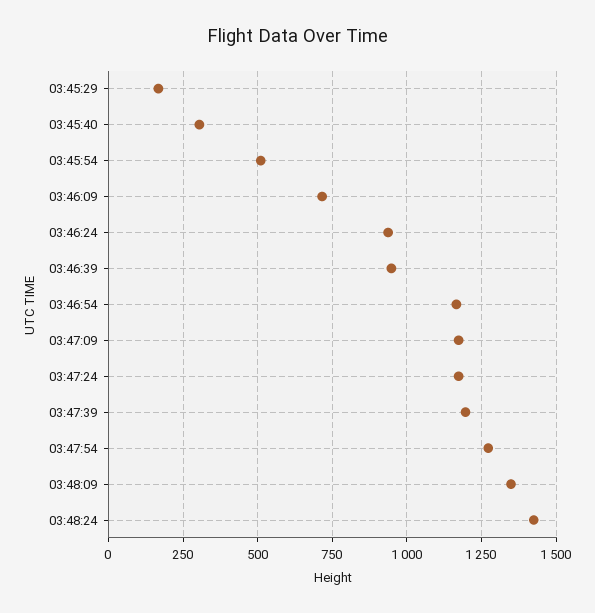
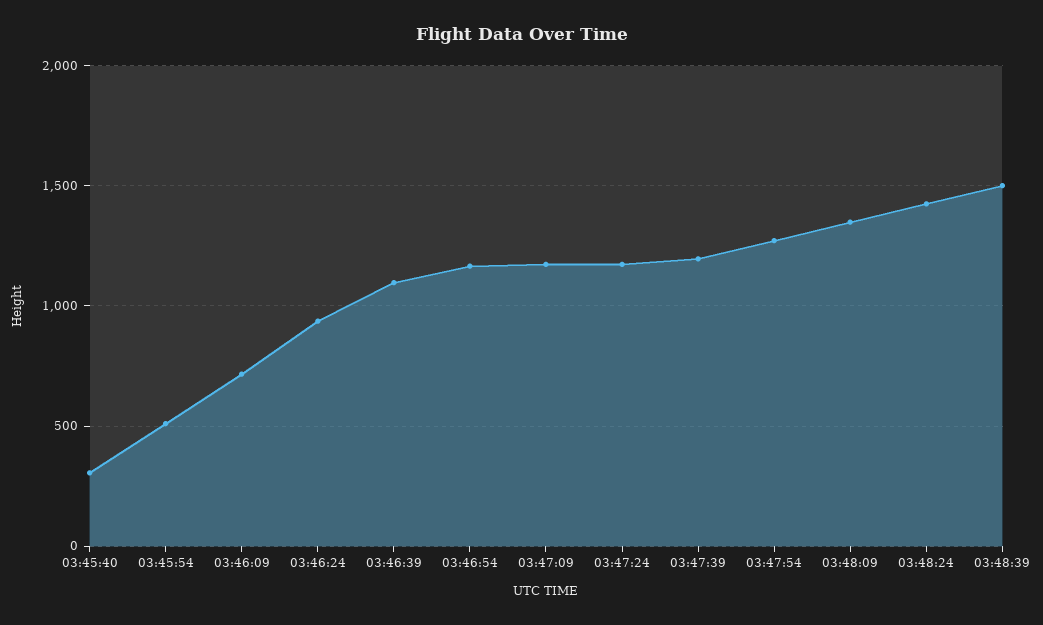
03:45:29: 175 -> none
03:46:39: 950 -> 1100
03:48:39: none -> 1500

